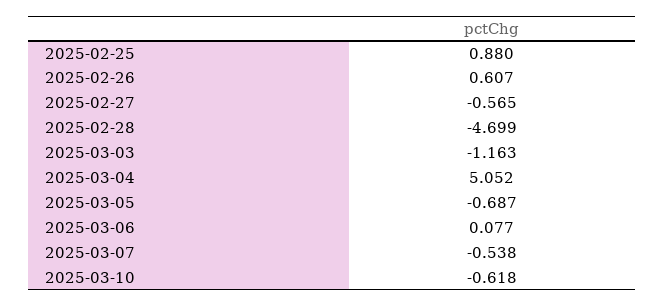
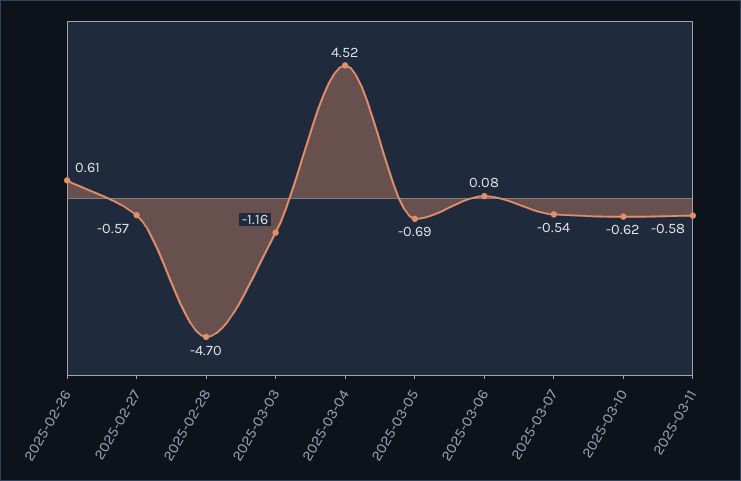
2025-02-25: 0.88 -> none
2025-03-04: 5.052 -> 4.52
2025-03-11: none -> -0.58

